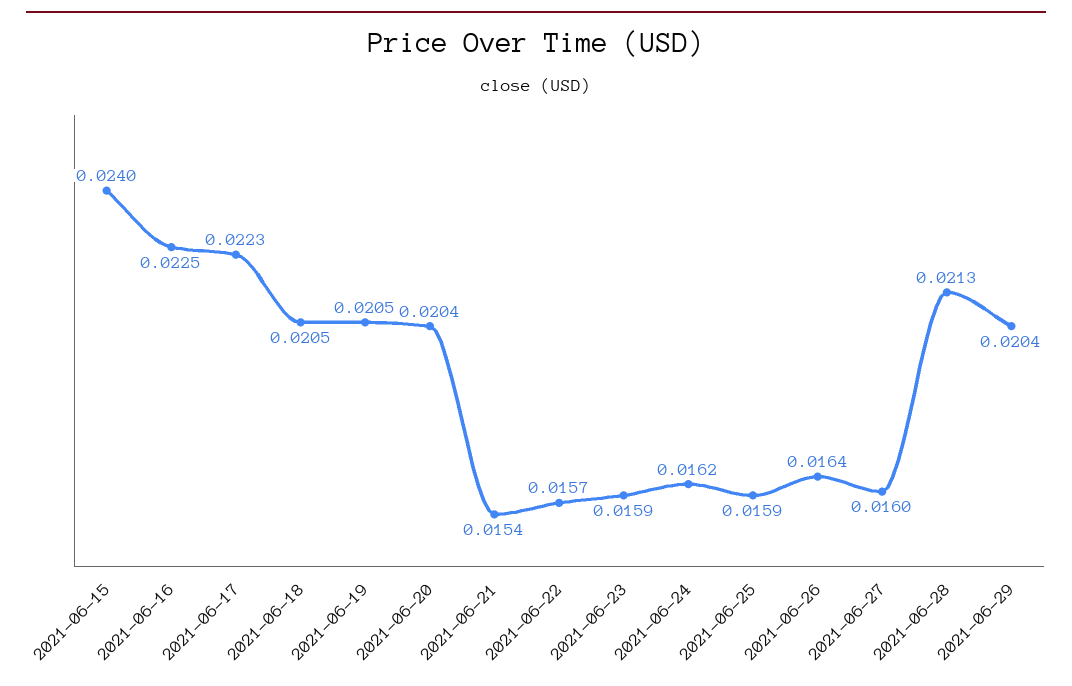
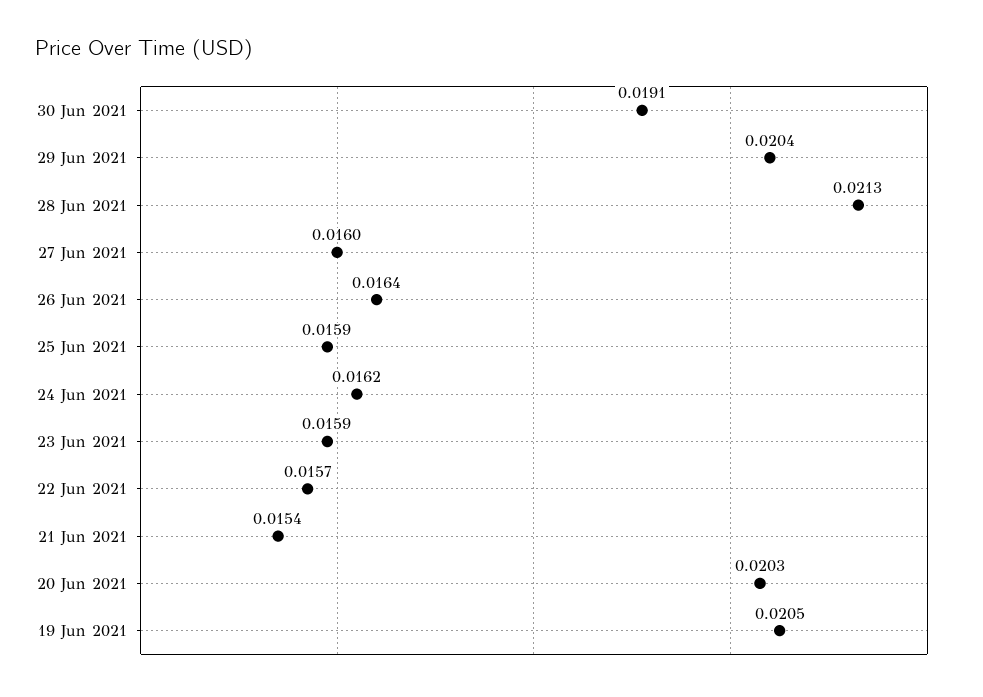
2021-06-15: 0.024 -> none
2021-06-16: 0.0225 -> none
2021-06-17: 0.0223 -> none
2021-06-18: 0.0205 -> none
2021-06-20: 0.0204 -> 0.0203
30 Jun 2021: none -> 0.0191

